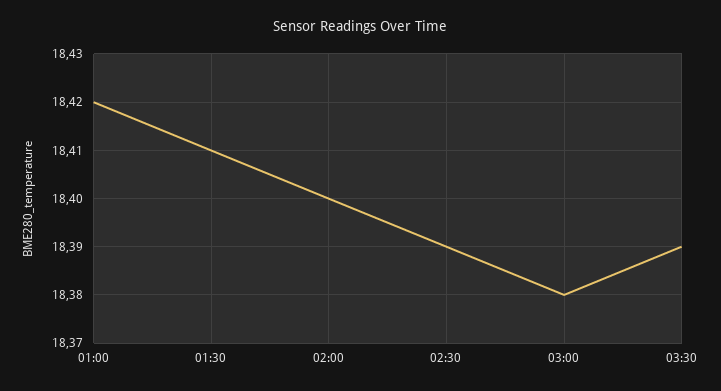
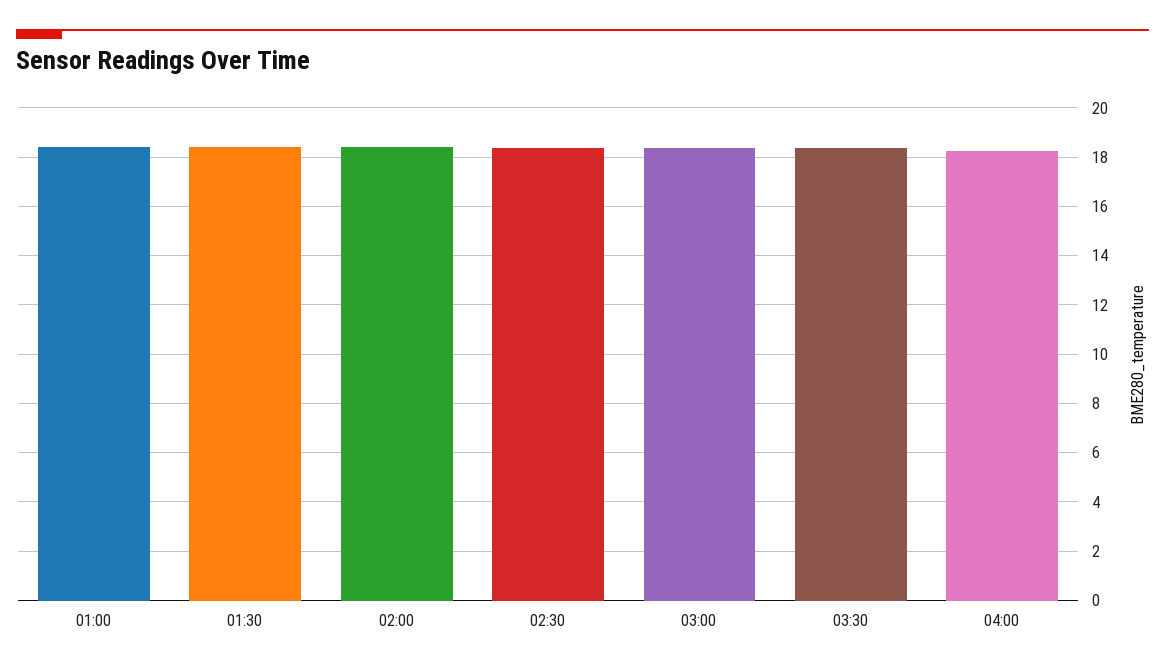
04:00: none -> 18.25

